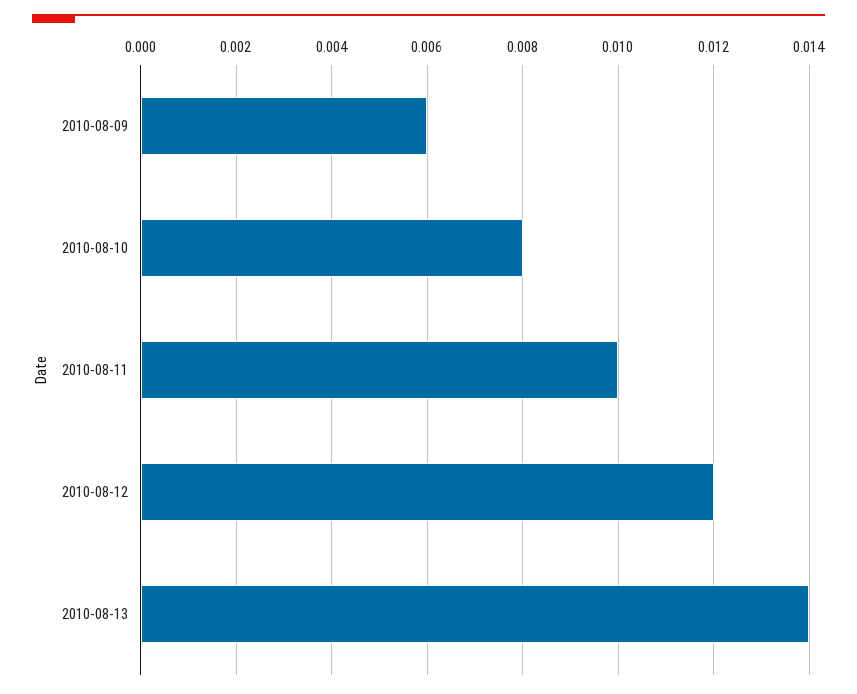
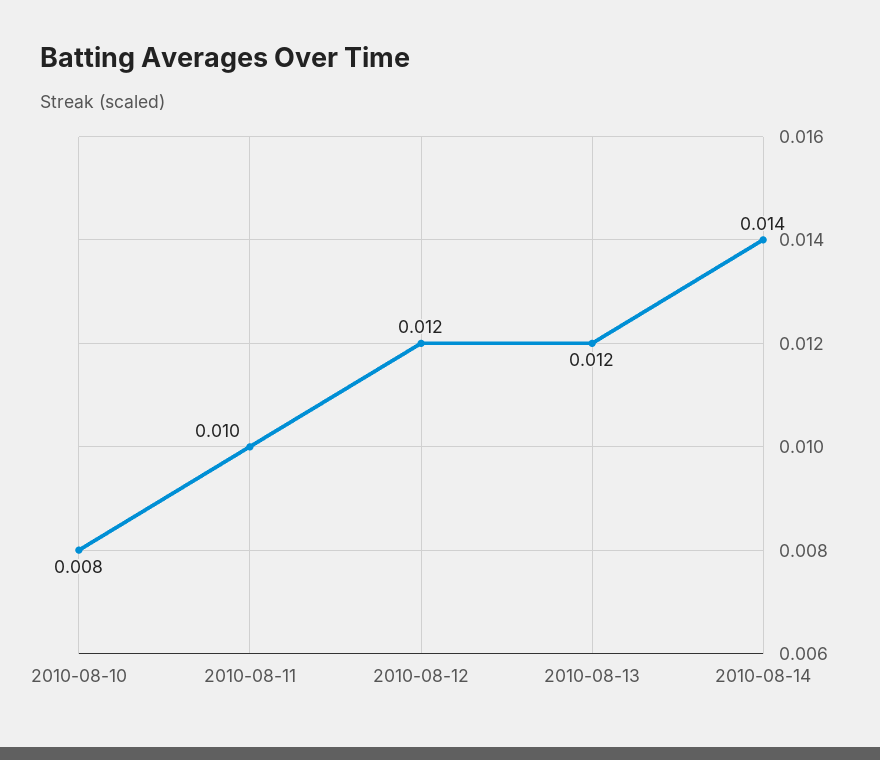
2010-08-09: 0.006 -> none
2010-08-13: 0.014 -> 0.012
2010-08-14: none -> 0.014

